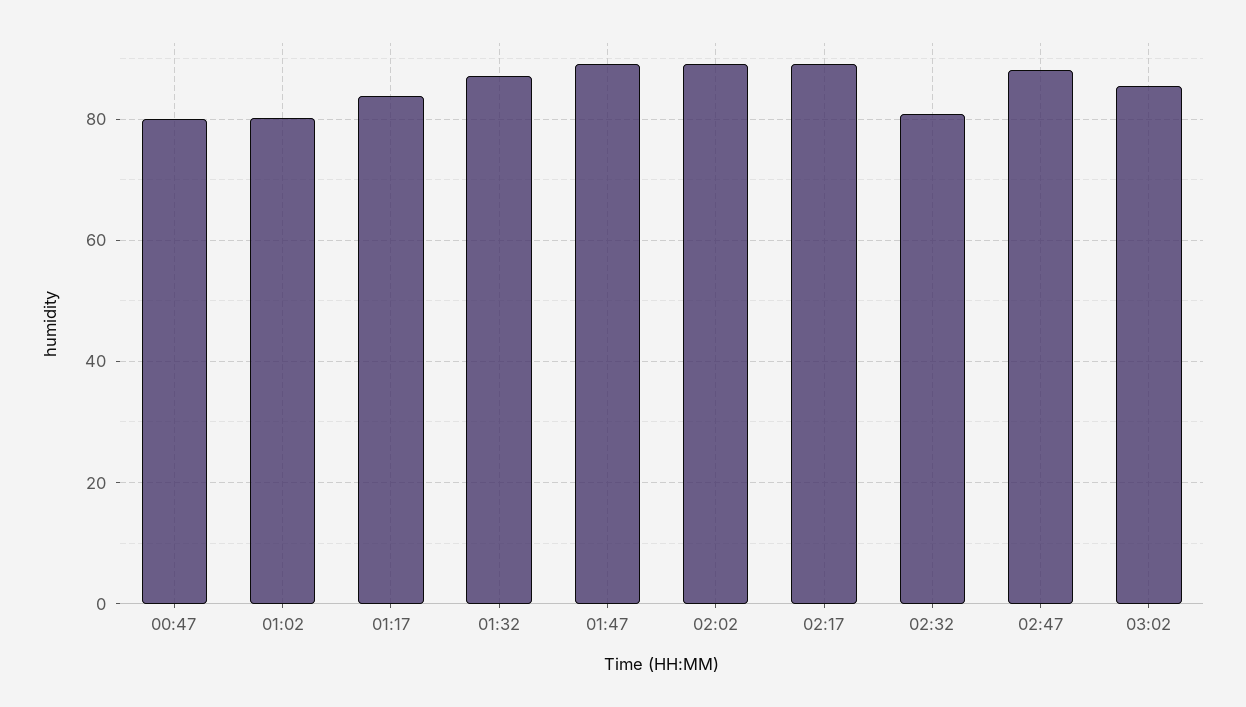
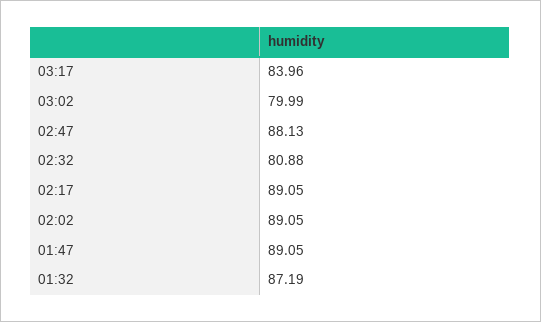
00:47: 80 -> none
01:02: 80 -> none
01:17: 84 -> none
03:02: 86 -> 79.99
03:17: none -> 83.96

